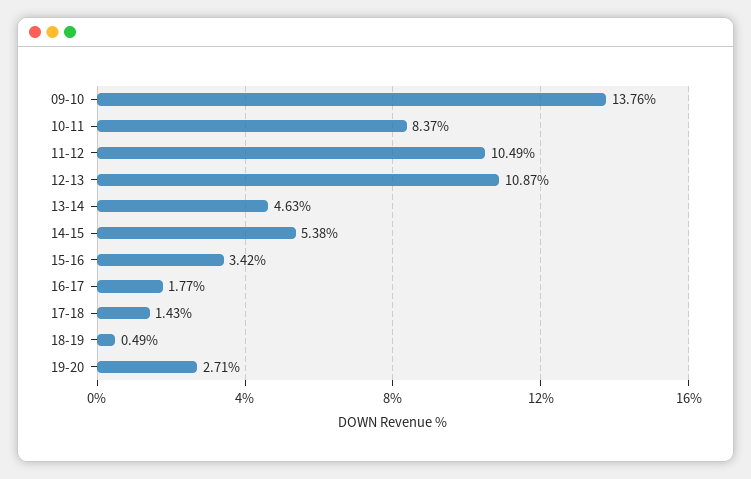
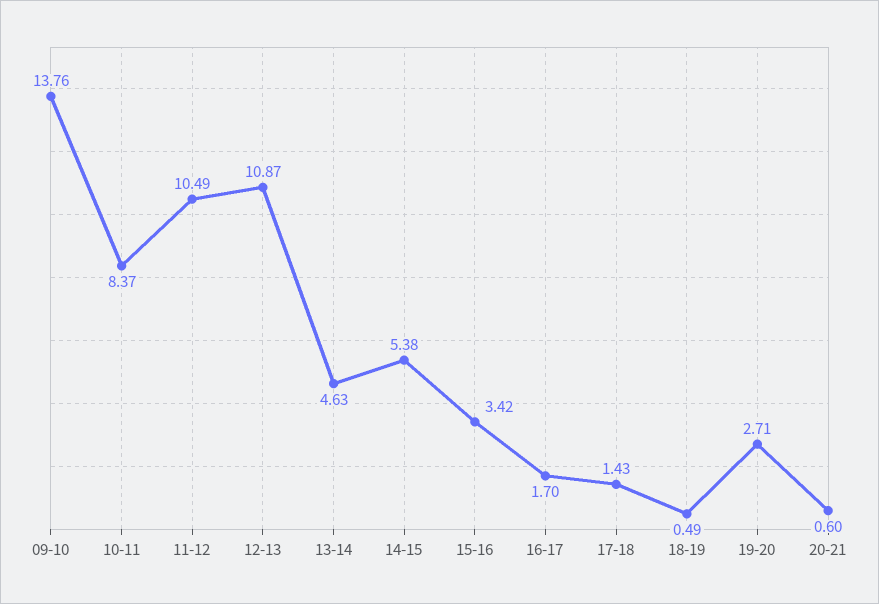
16-17: 1.77 -> 1.7
20-21: none -> 0.6

